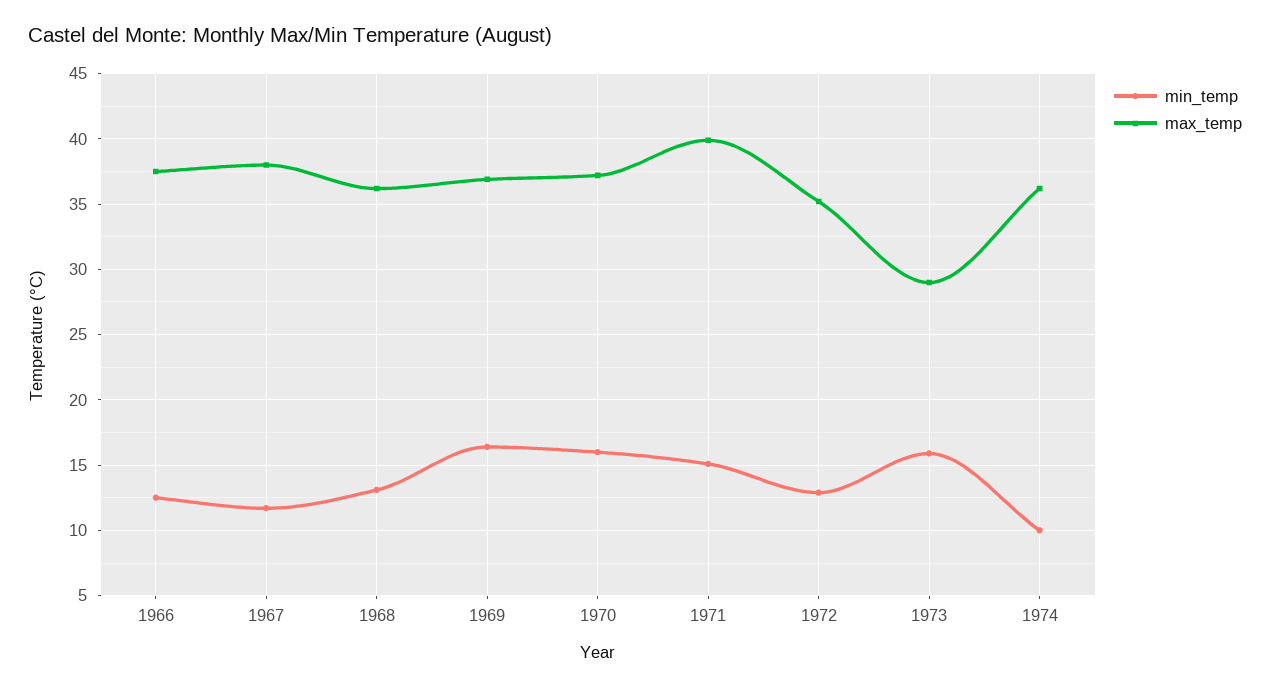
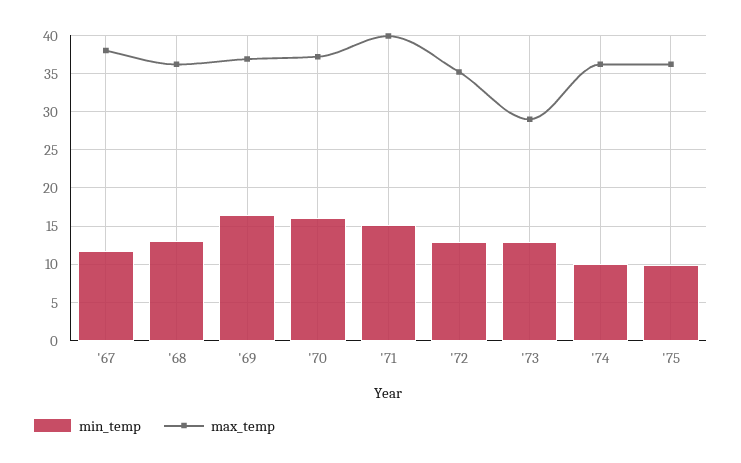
min_temp, 1966: 12.5 -> none
max_temp, 1966: 37.5 -> none
min_temp, 1973: 16 -> 13
min_temp, '75: none -> 10
max_temp, '75: none -> 36

